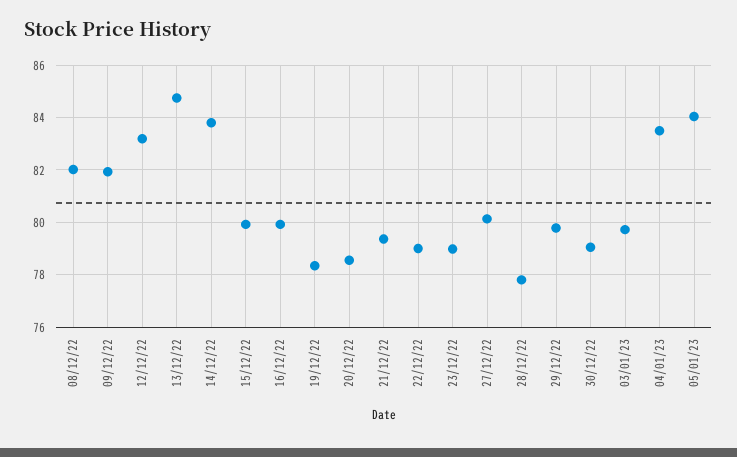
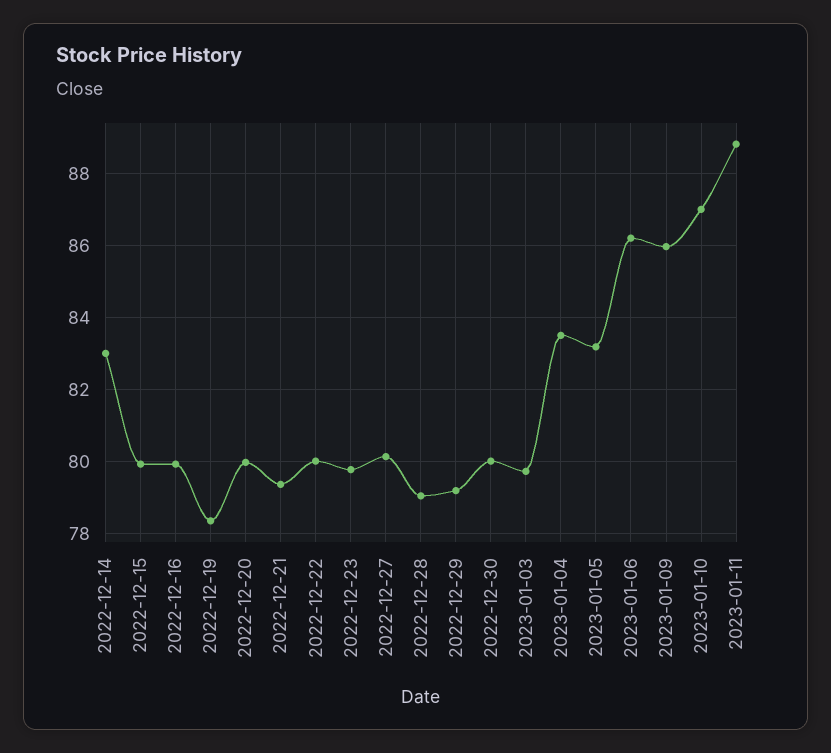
08/12/22: 82 -> none
09/12/22: 82 -> none
12/12/22: 83.25 -> none
13/12/22: 84.75 -> none
14/12/22: 83.75 -> 83
20/12/22: 78.5 -> 80
22/12/22: 79 -> 80
23/12/22: 79 -> 79.8
28/12/22: 77.75 -> 79
29/12/22: 79.75 -> 79.2
30/12/22: 79 -> 80
05/01/23: 84 -> 83.2
2023-01-06: none -> 86.2
2023-01-09: none -> 86
2023-01-10: none -> 87
2023-01-11: none -> 88.8

